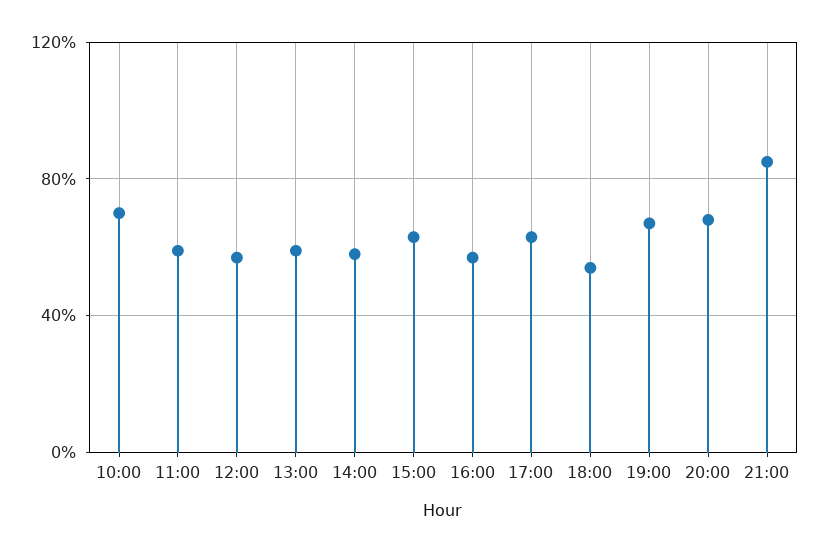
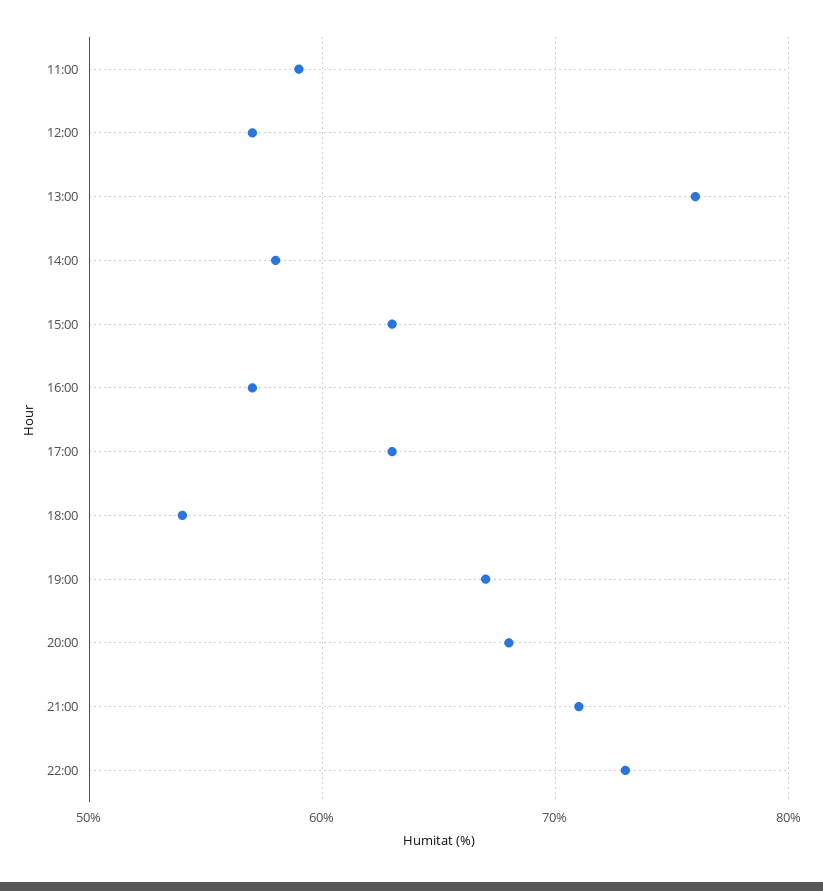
10:00: 70 -> none
13:00: 60 -> 76
21:00: 85 -> 71
22:00: none -> 73

